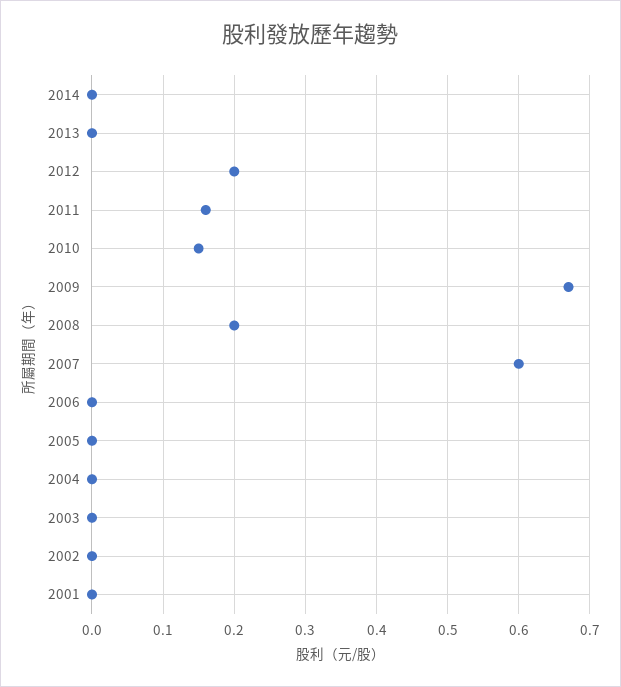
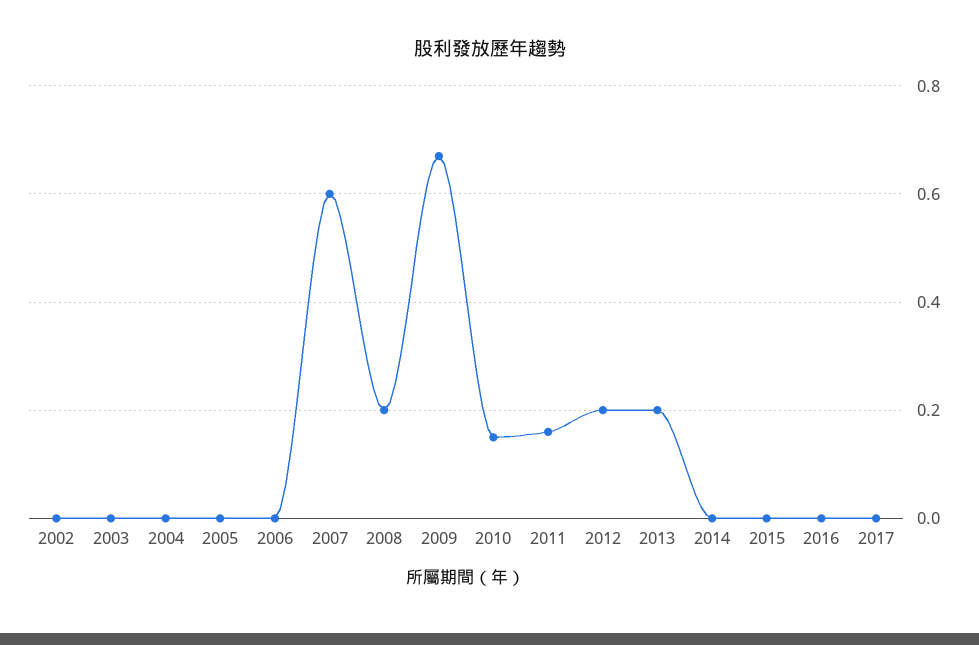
2013: 0 -> 0.2
2001: 0 -> none
2015: none -> 0
2016: none -> 0
2017: none -> 0

